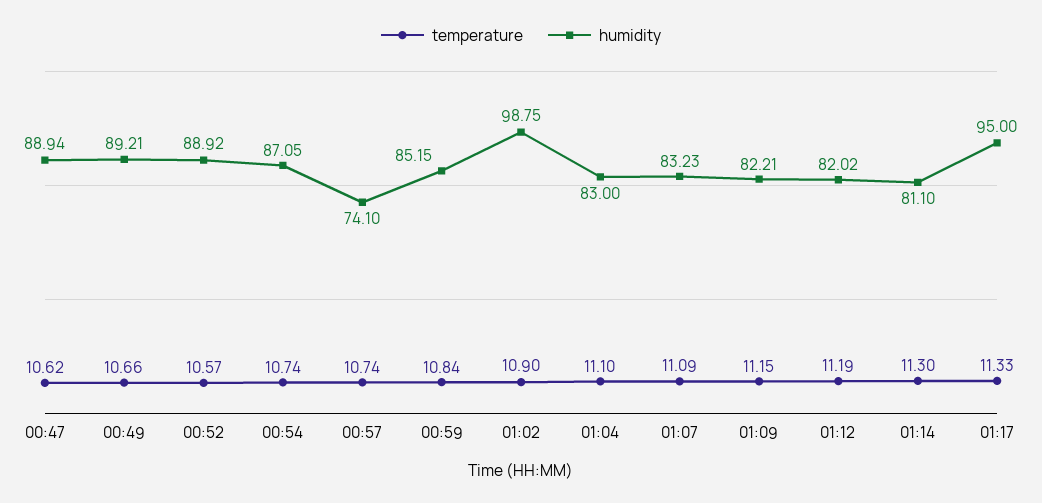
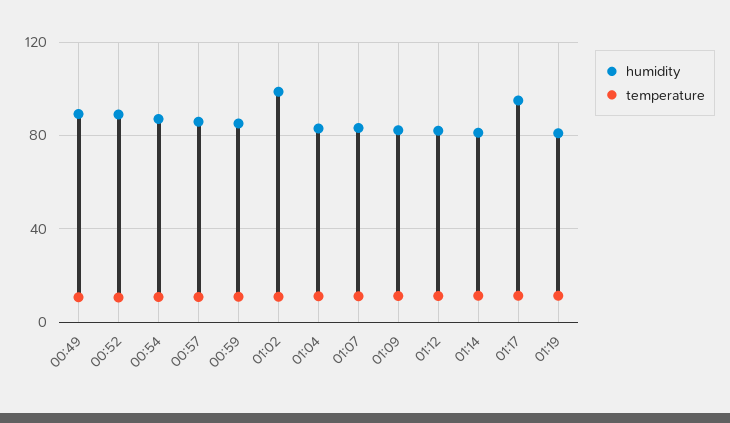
temperature, 00:47: 10.62 -> none
humidity, 00:47: 88.94 -> none
humidity, 00:57: 74.1 -> 85
humidity, 01:19: none -> 80
temperature, 01:19: none -> 10

